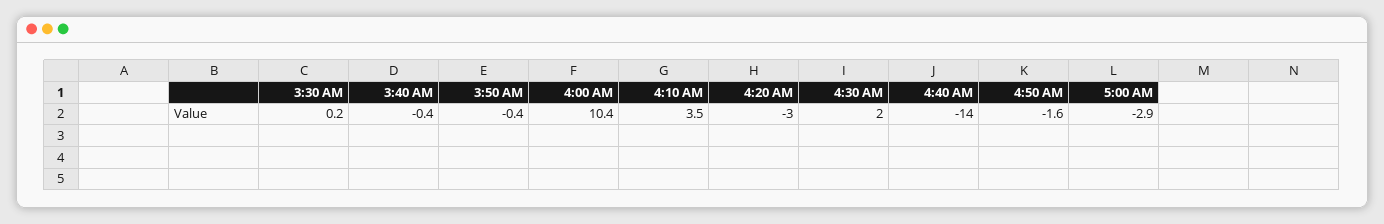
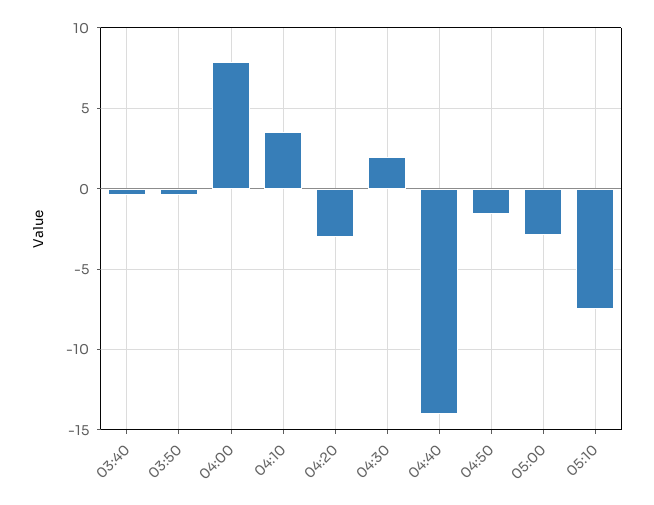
3:30 AM: 0.2 -> none
4:00 AM: 10.4 -> 8
05:10: none -> -7.5

